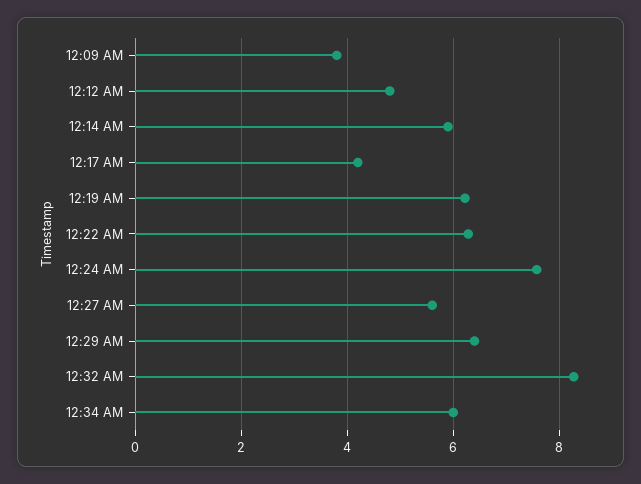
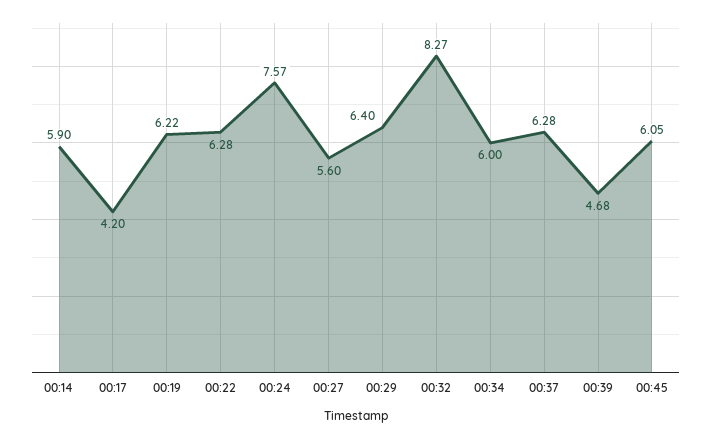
12:09 AM: 3.8 -> none
12:12 AM: 4.8 -> none
00:37: none -> 6.28
00:39: none -> 4.68
00:45: none -> 6.05

